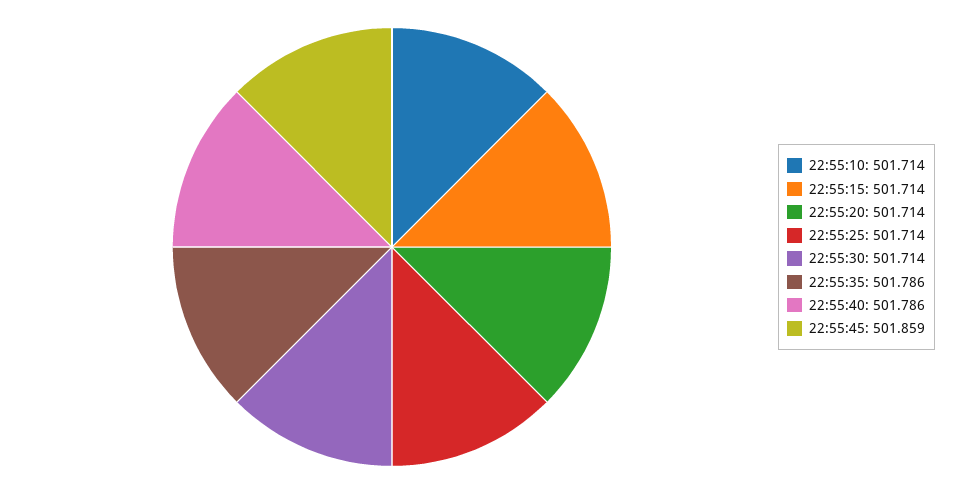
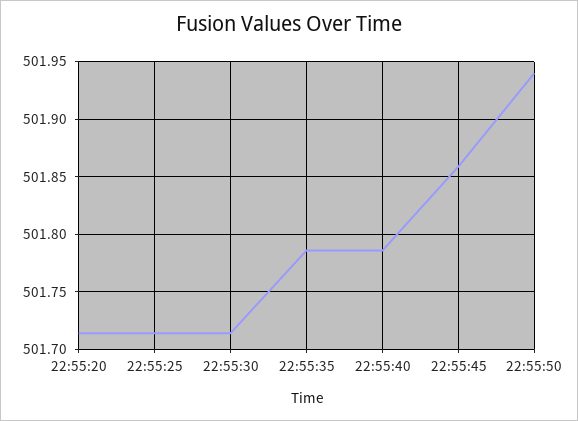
22:55:10: 501.714 -> none
22:55:15: 501.714 -> none
22:55:50: none -> 501.94

